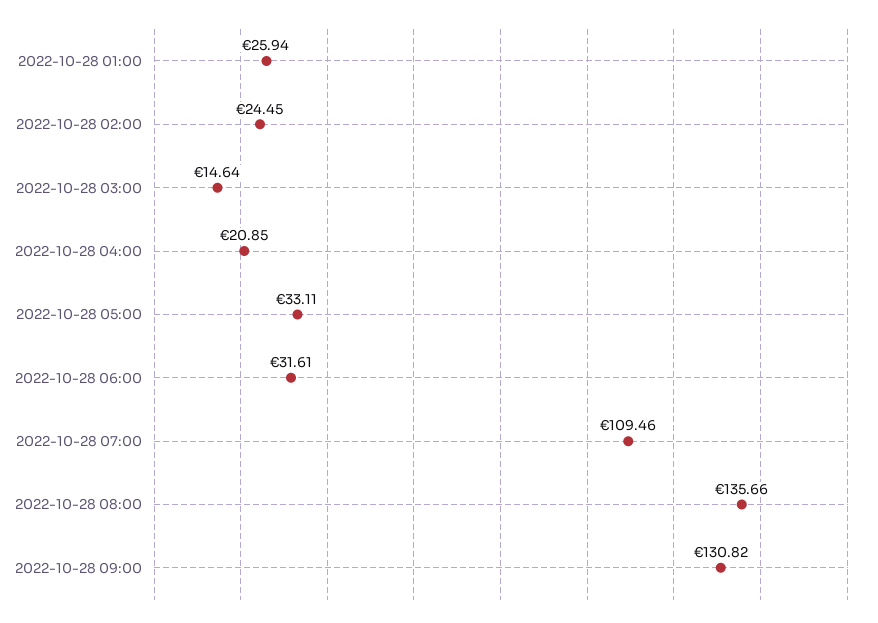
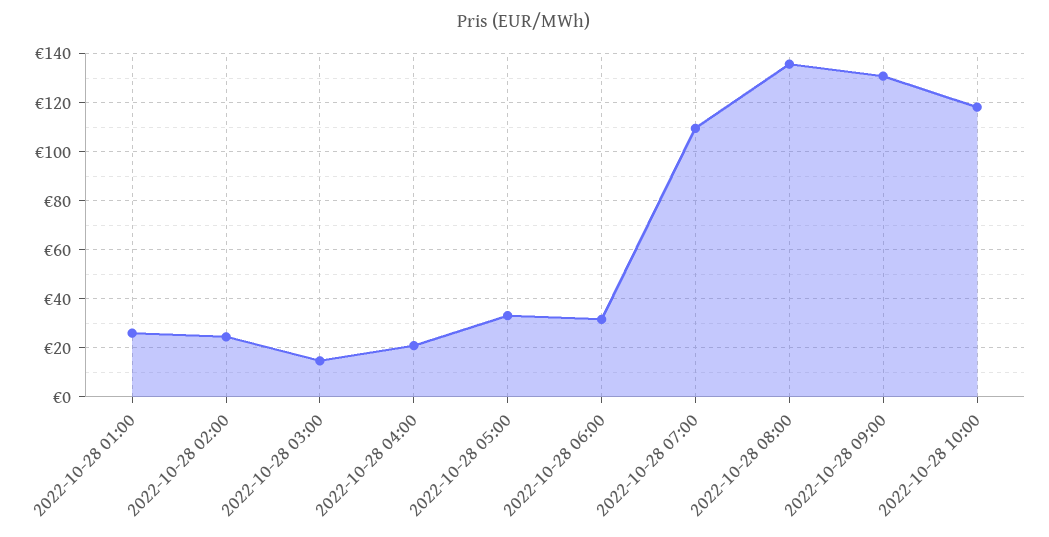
2022-10-28 10:00: none -> 117.5

